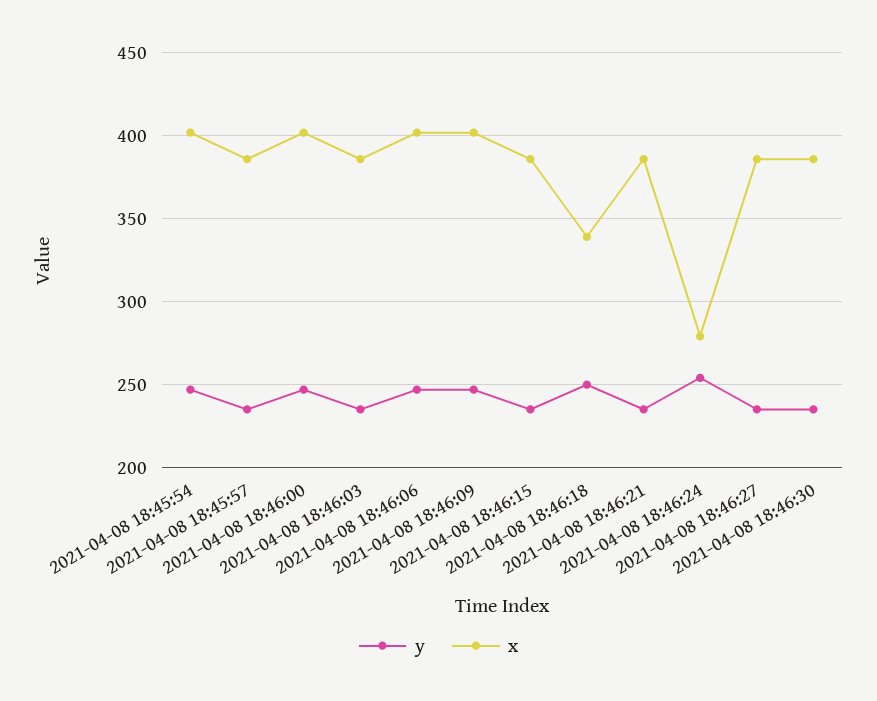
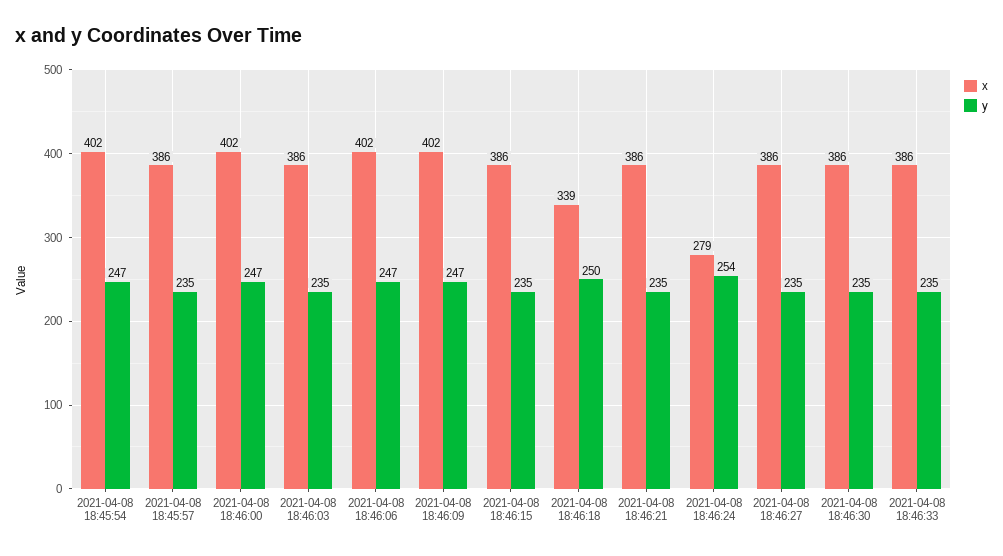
x, 2021-04-08 18:46:33: none -> 386
y, 2021-04-08 18:46:33: none -> 235

